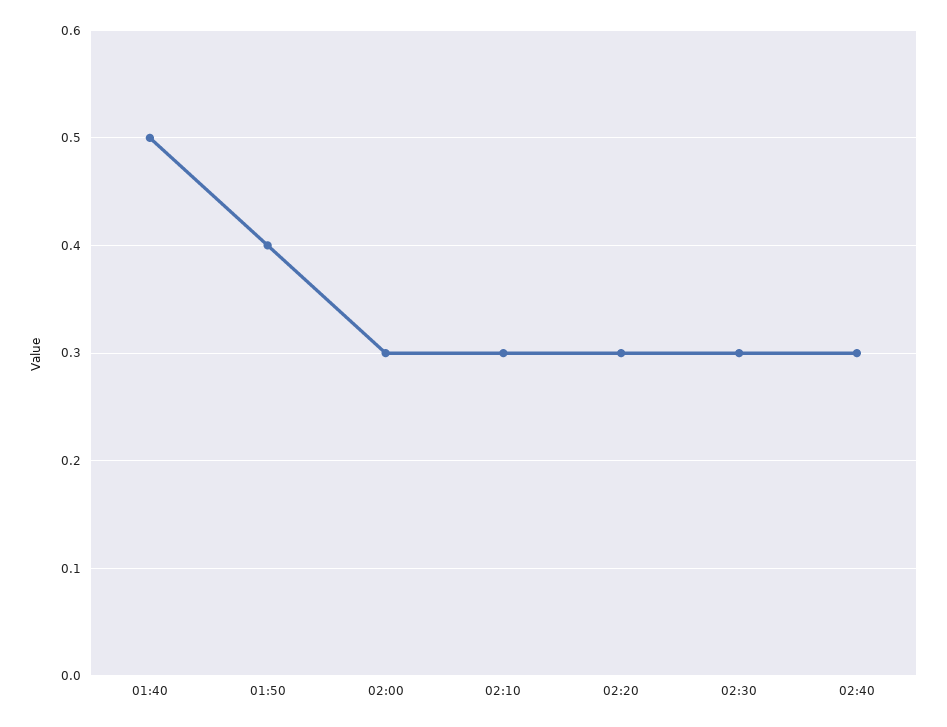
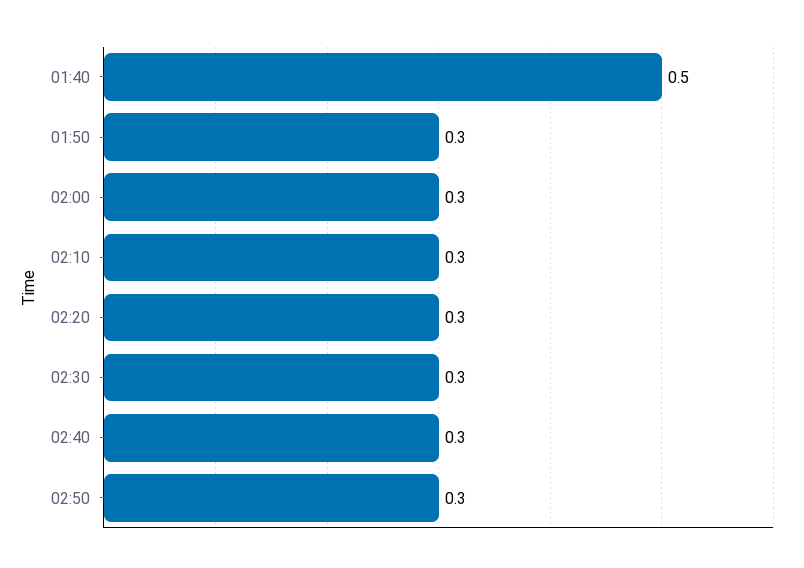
01:50: 0.4 -> 0.3
02:50: none -> 0.3

